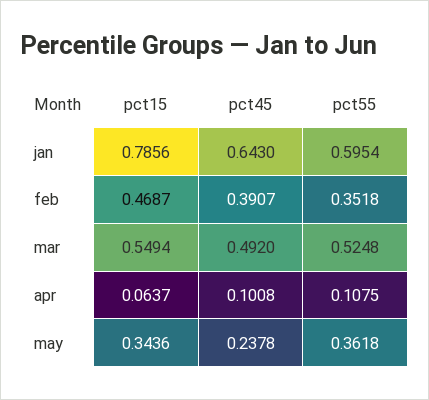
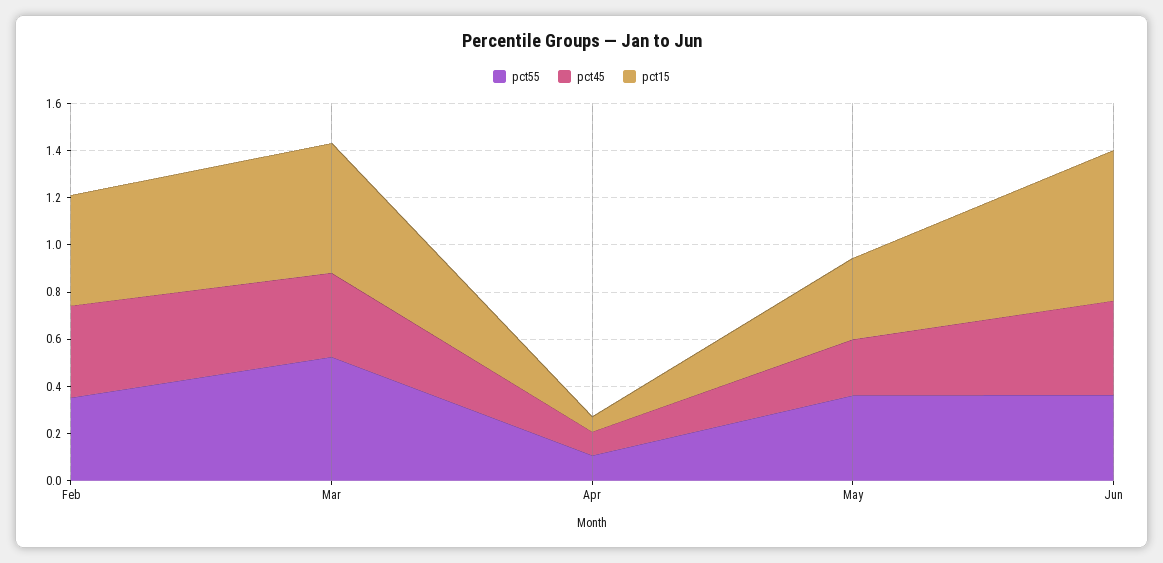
pct15, jan: 0.7856 -> none
pct45, jan: 0.643 -> none
pct55, jan: 0.5954 -> none
pct45, mar: 0.492 -> 0.35
pct55, Jun: none -> 0.35
pct45, Jun: none -> 0.4
pct15, Jun: none -> 0.65

